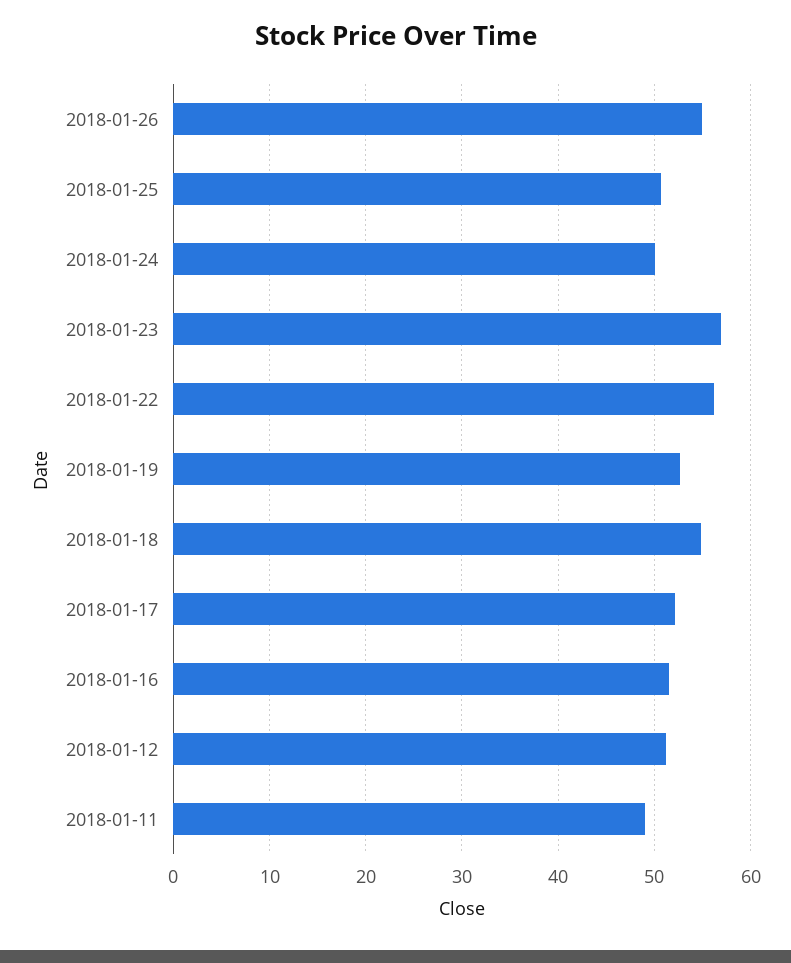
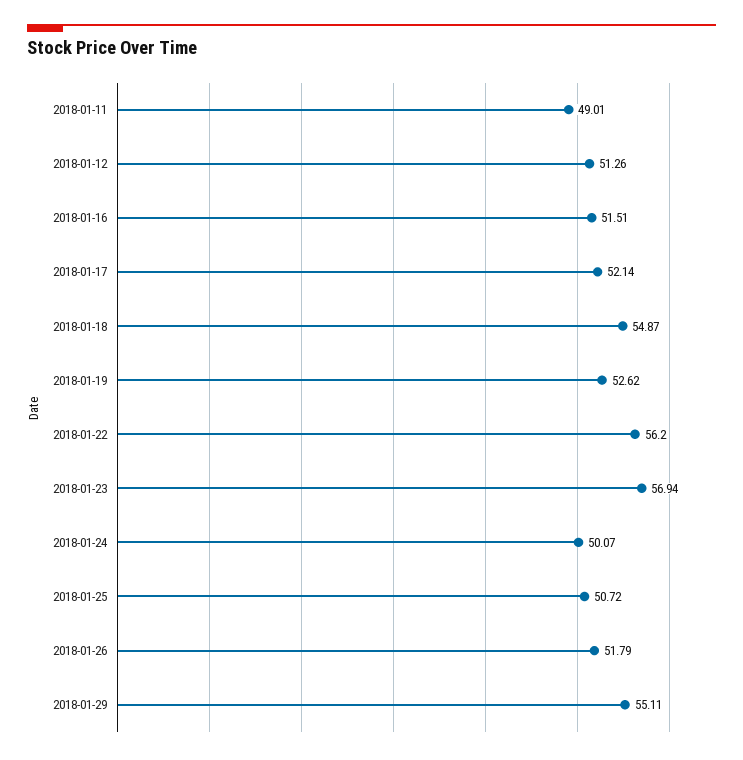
2018-01-26: 55 -> 51.79
2018-01-29: none -> 55.11

